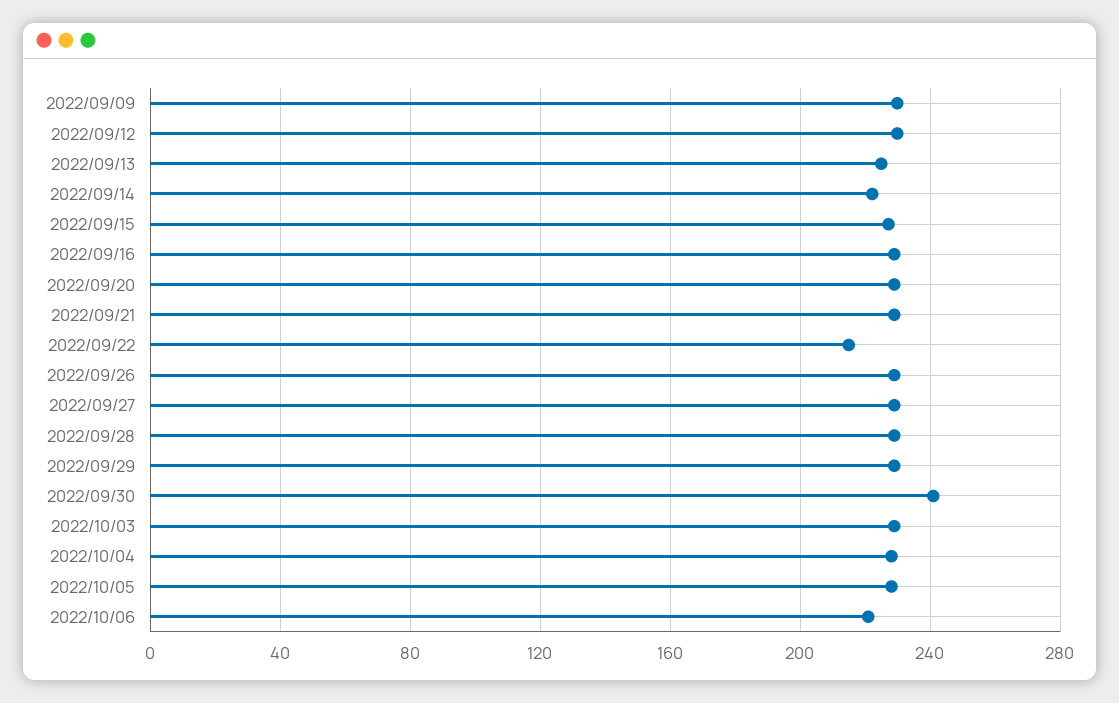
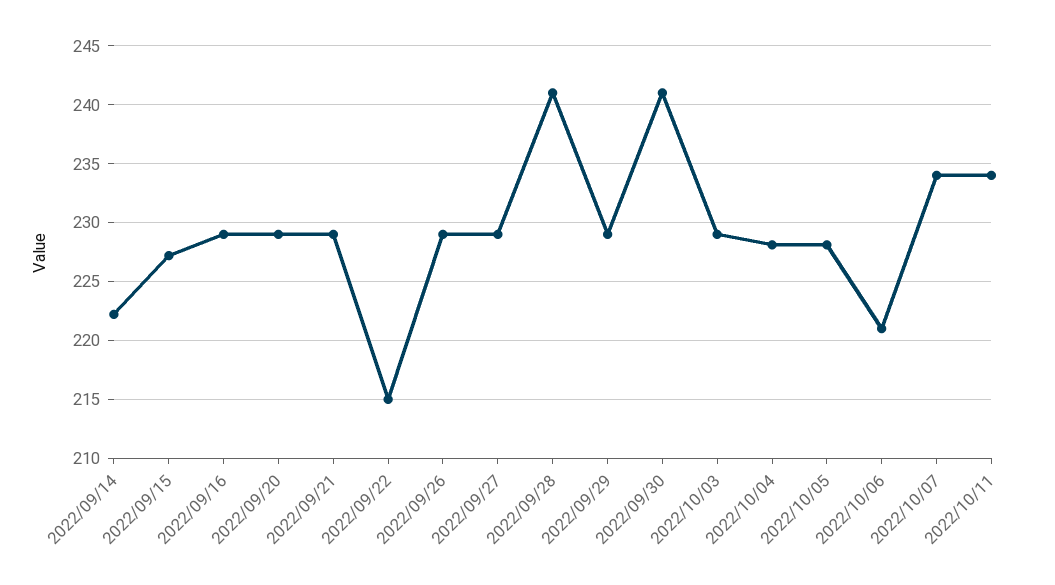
2022/09/09: 230 -> none
2022/09/12: 230 -> none
2022/09/13: 225 -> none
2022/09/28: 230 -> 241
2022/10/07: none -> 234
2022/10/11: none -> 234

